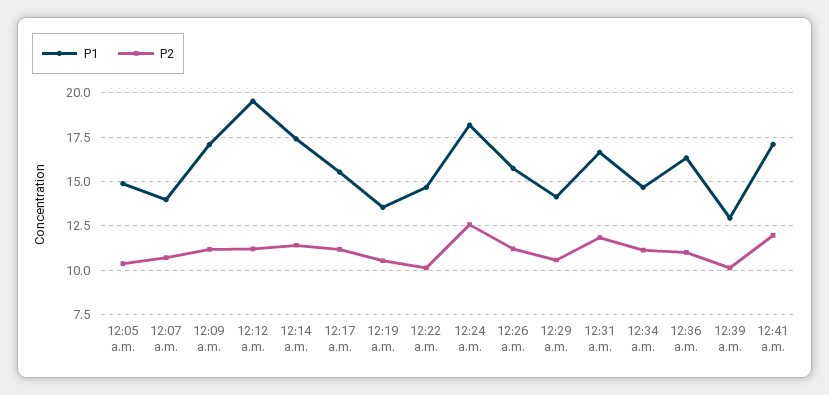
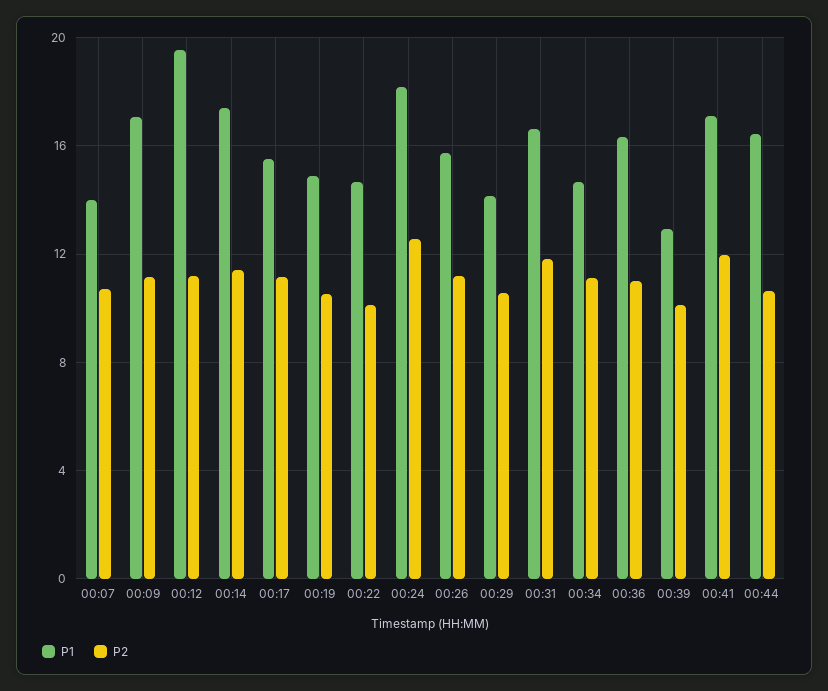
P1, 12:05 a.m.: 15 -> none
P2, 12:05 a.m.: 10.5 -> none
P1, 12:19 a.m.: 13.5 -> 15
P1, 00:44: none -> 16.5
P2, 00:44: none -> 10.5

